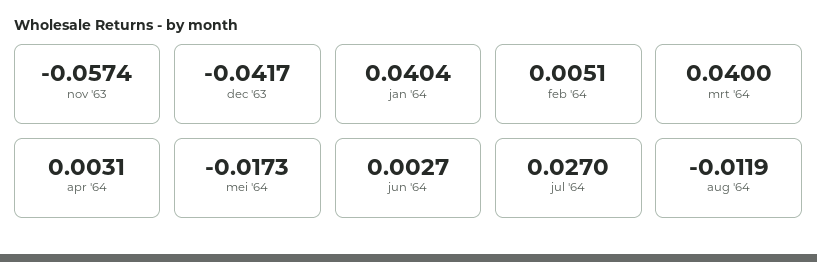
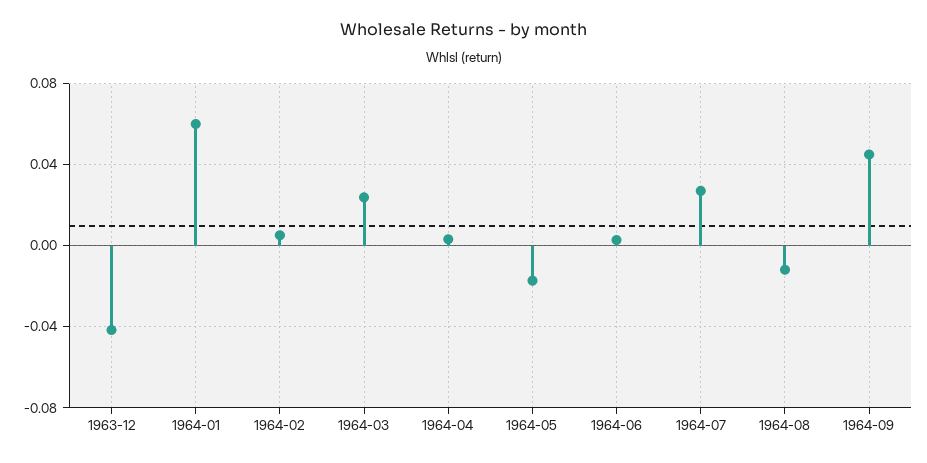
nov '63: -0.0574 -> none
jan '64: 0.0404 -> 0.06
mrt '64: 0.04 -> 0.025
1964-09: none -> 0.045

